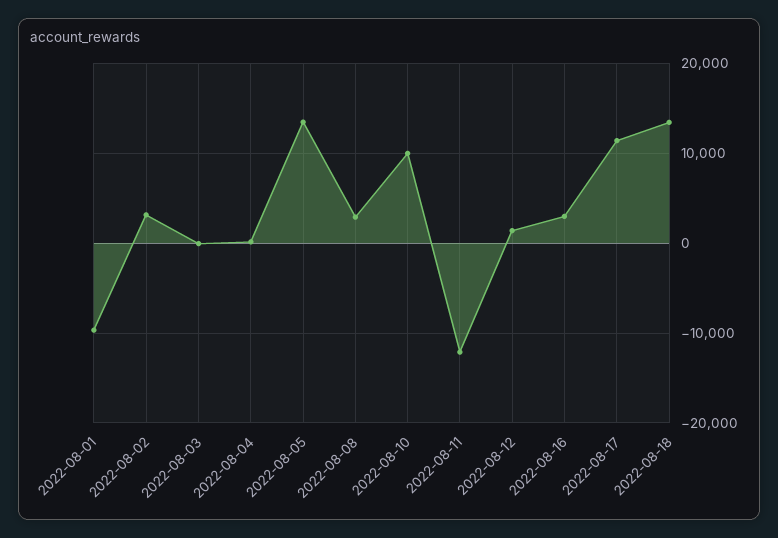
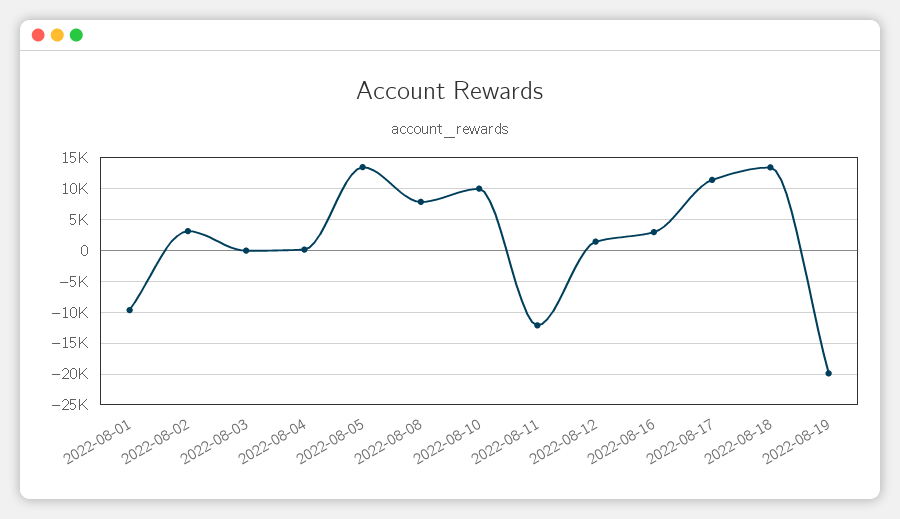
2022-08-08: 3000 -> 8000
2022-08-19: none -> -20000

